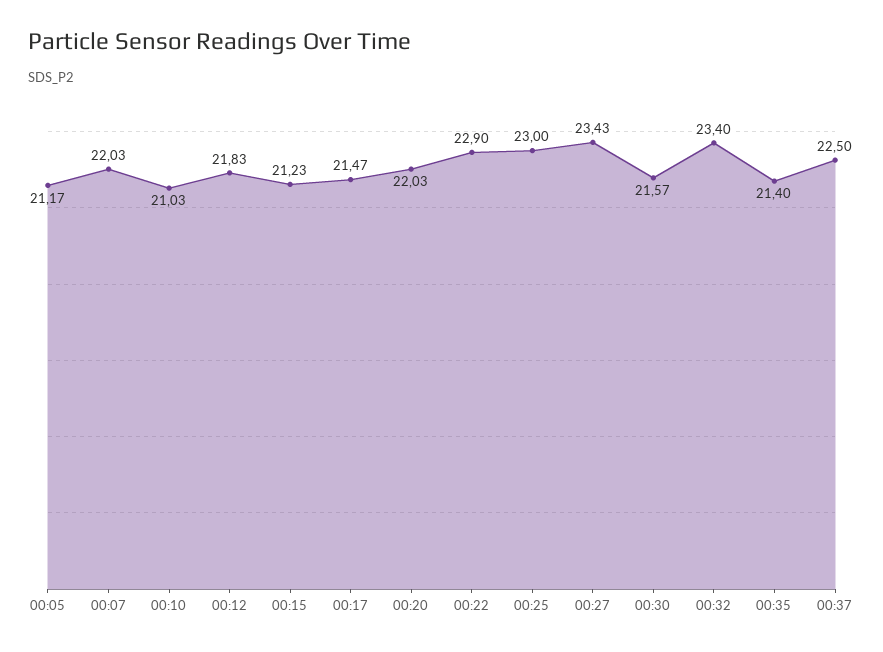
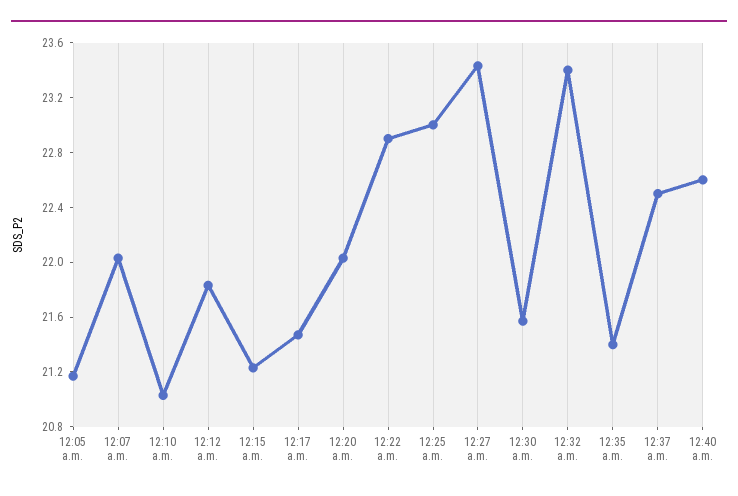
12:40 a.m.: none -> 22.6

